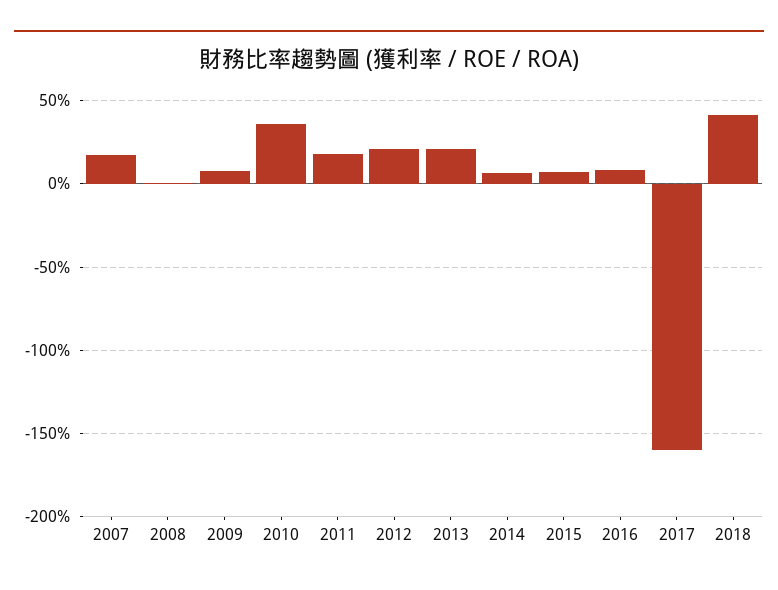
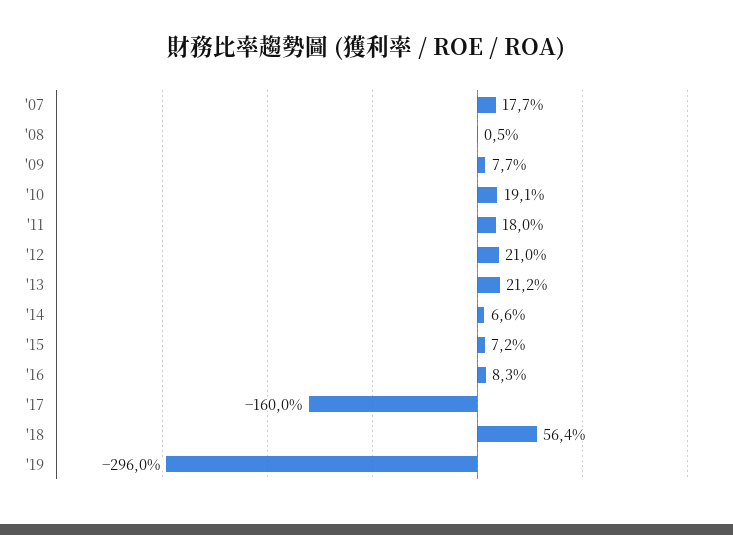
2010: 35 -> 19.1
2018: 40 -> 56.4
'19: none -> -296

